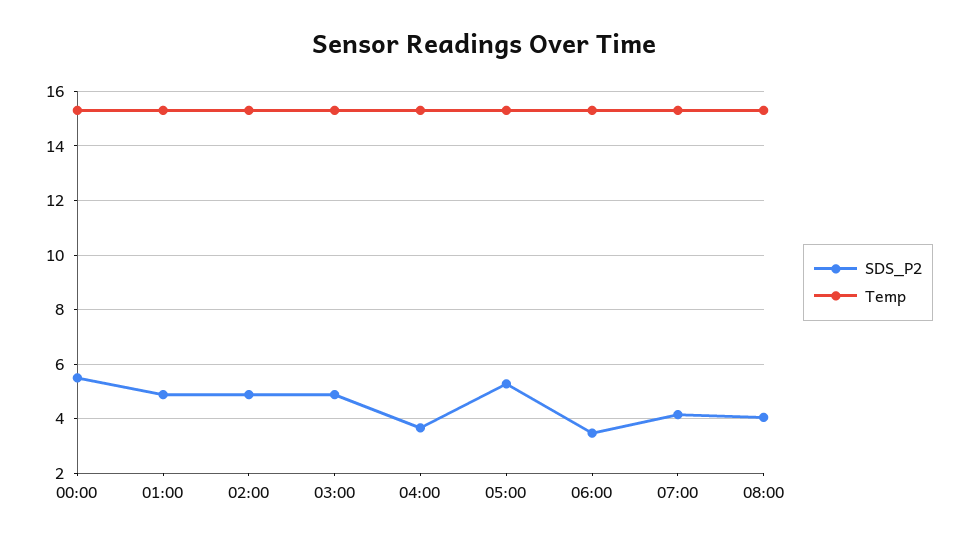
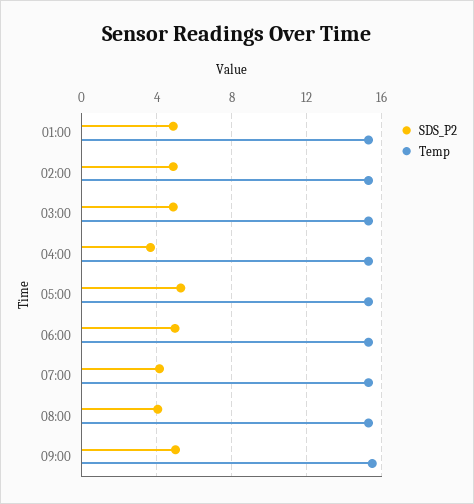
SDS_P2, 00:00: 5.5 -> none
Temp, 00:00: 15.25 -> none
SDS_P2, 06:00: 3.5 -> 5
SDS_P2, 09:00: none -> 5
Temp, 09:00: none -> 15.5

